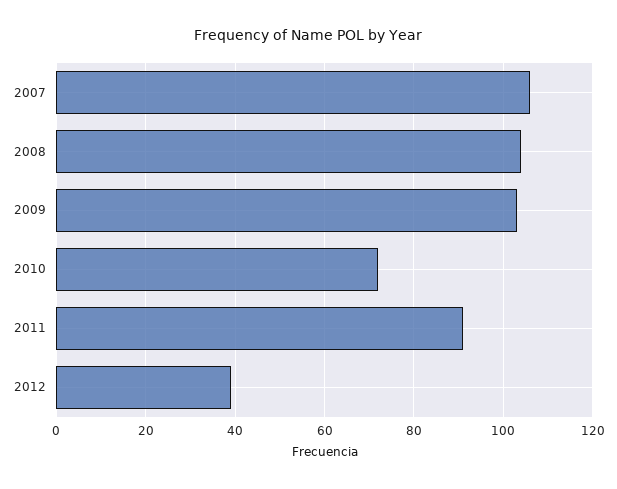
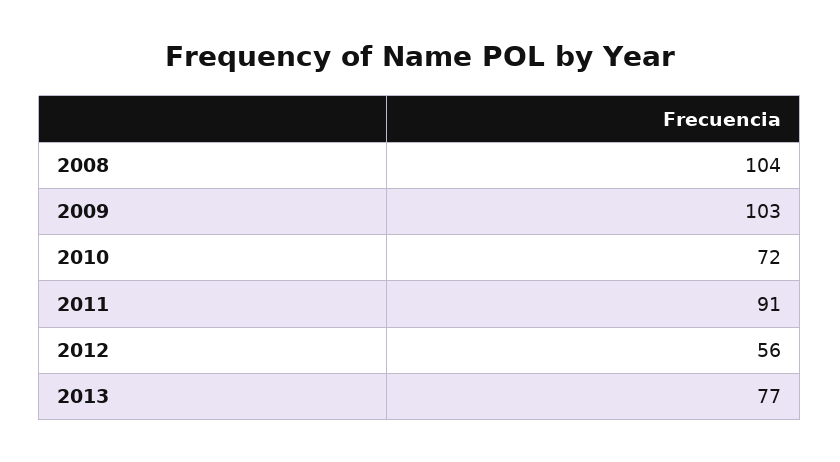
2007: 105 -> none
2012: 40 -> 56
2013: none -> 77

